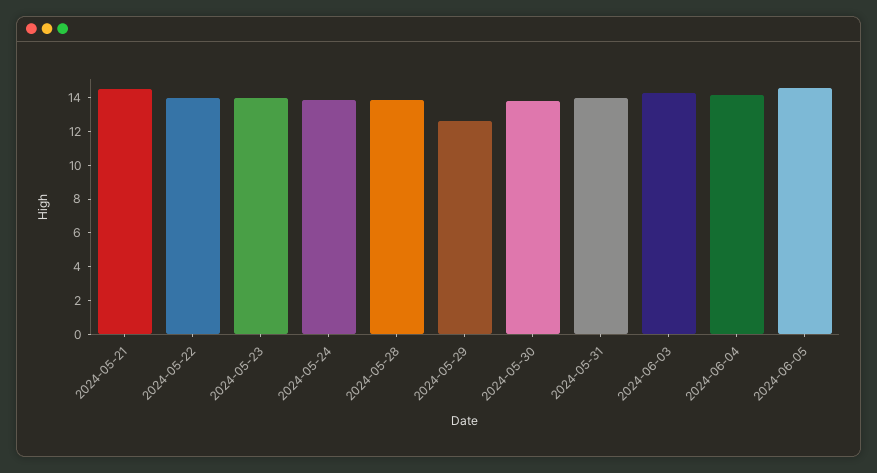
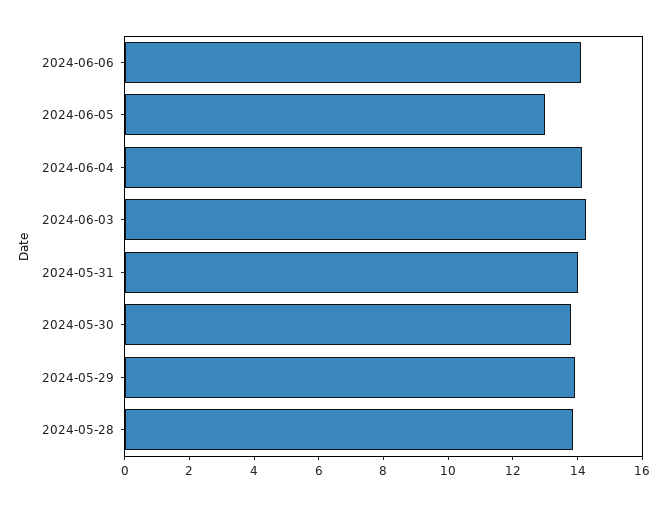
2024-05-21: 14.5 -> none
2024-05-22: 14 -> none
2024-05-23: 14 -> none
2024-05-24: 14 -> none
2024-05-29: 12.5 -> 14
2024-06-05: 14.5 -> 13
2024-06-06: none -> 14

